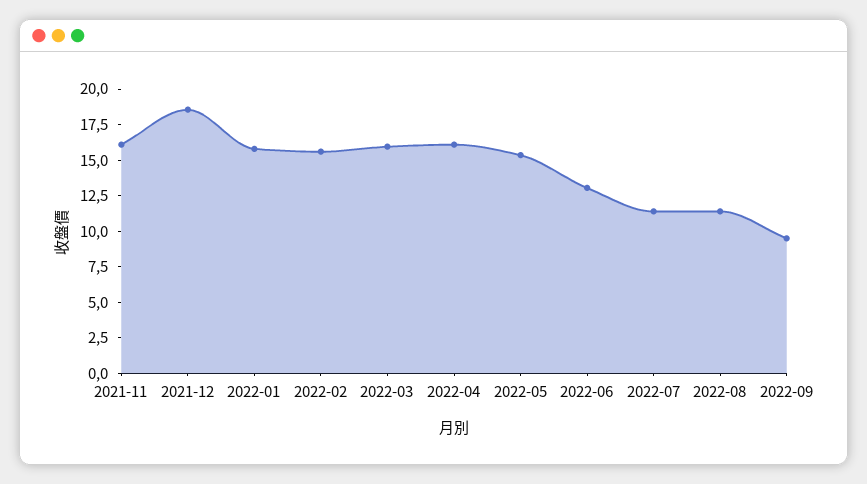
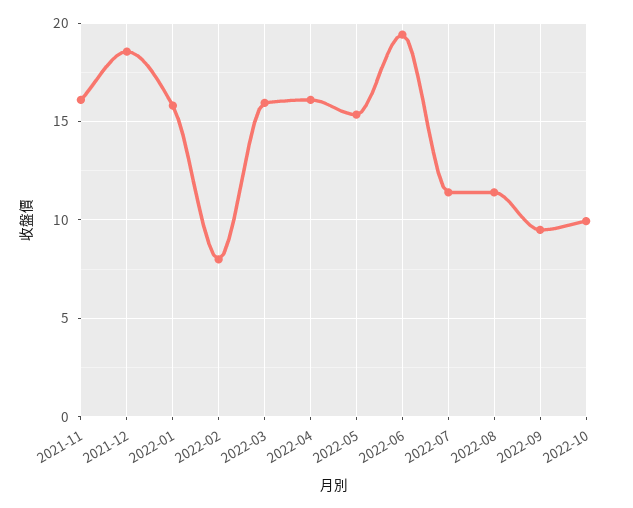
2022-02: 15 -> 8
2022-06: 12.5 -> 19.5
2022-10: none -> 10

